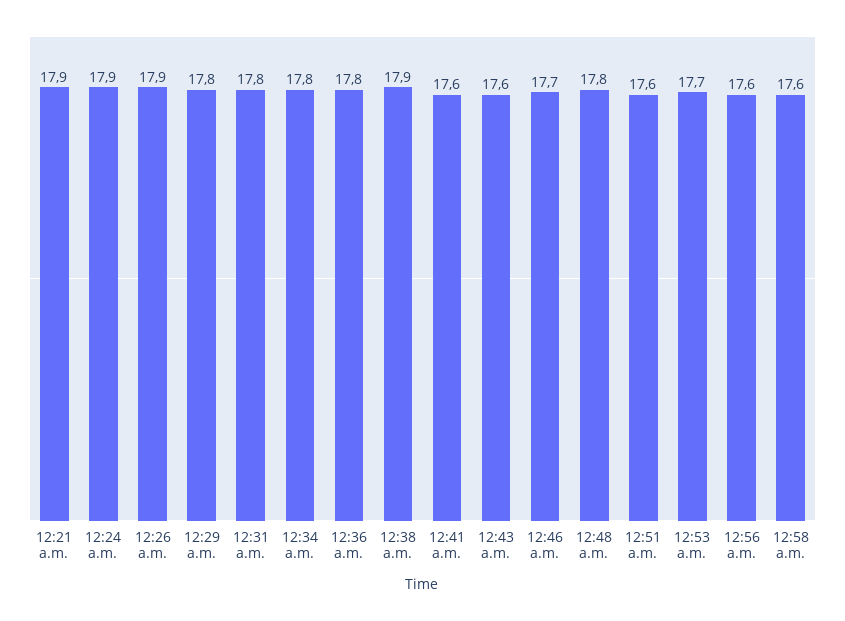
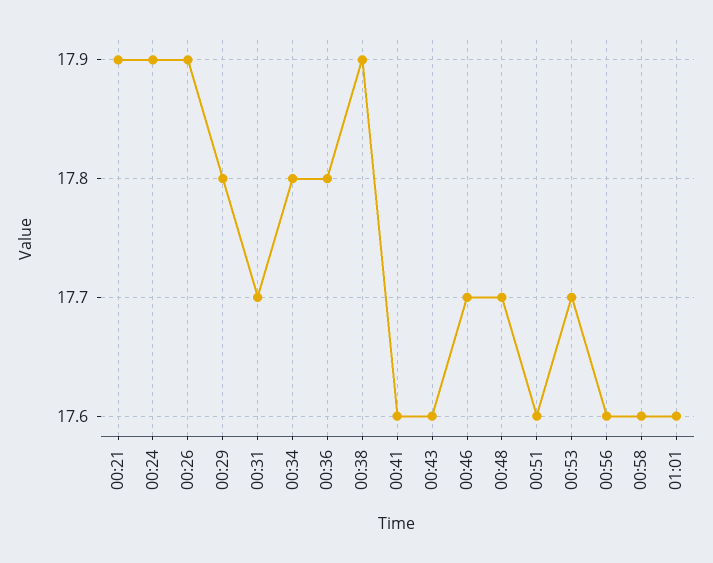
12:31 a.m.: 17.8 -> 17.7
12:48 a.m.: 17.8 -> 17.7
01:01: none -> 17.6

